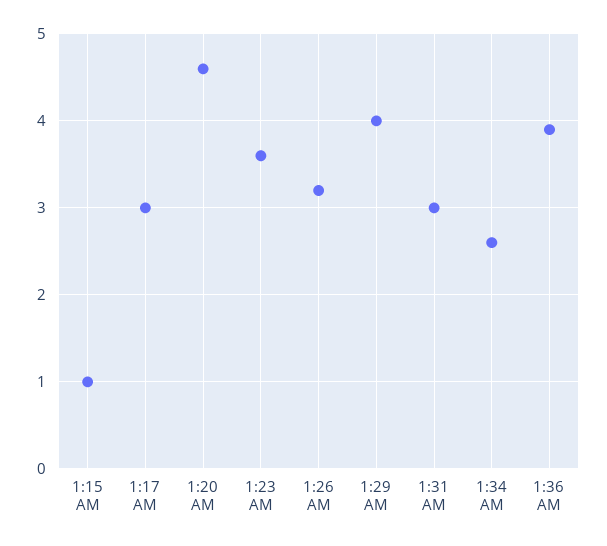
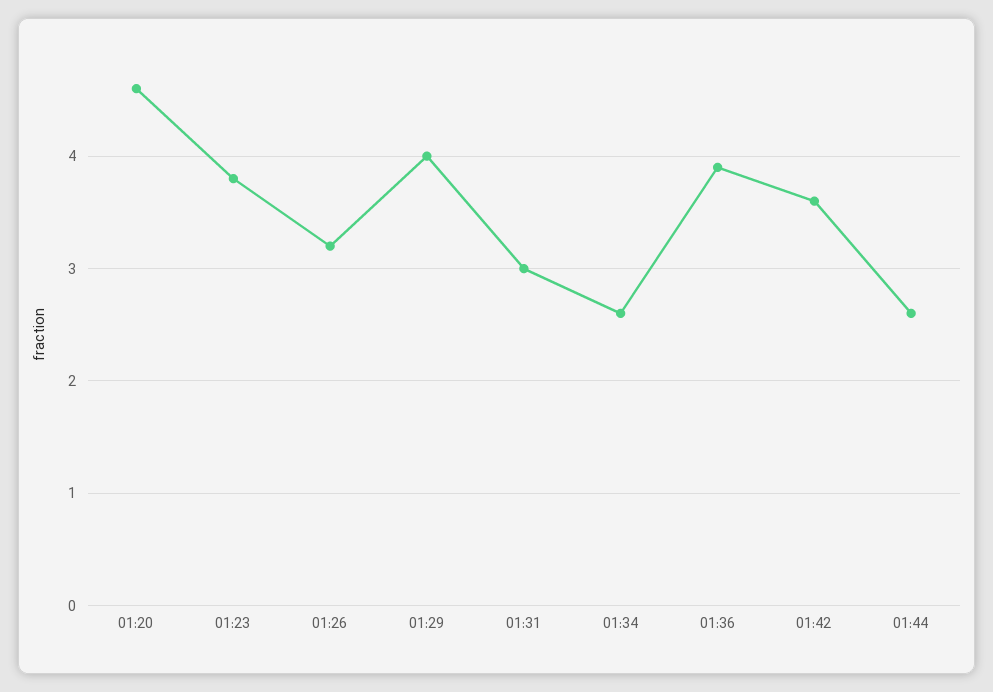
1:15 AM: 1 -> none
1:17 AM: 3 -> none
1:23 AM: 3.6 -> 3.8
01:42: none -> 3.6
01:44: none -> 2.6

